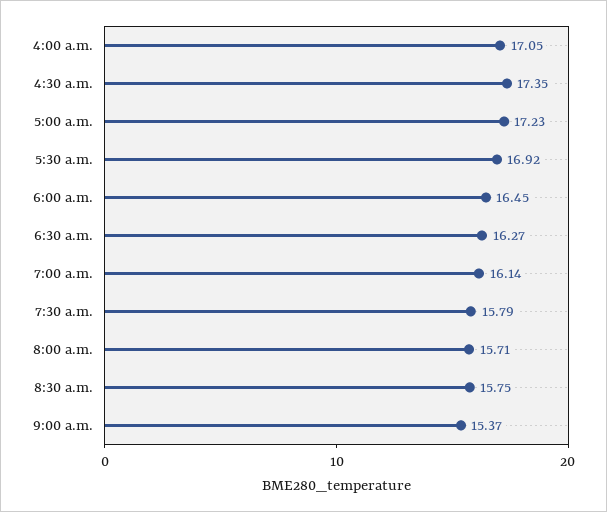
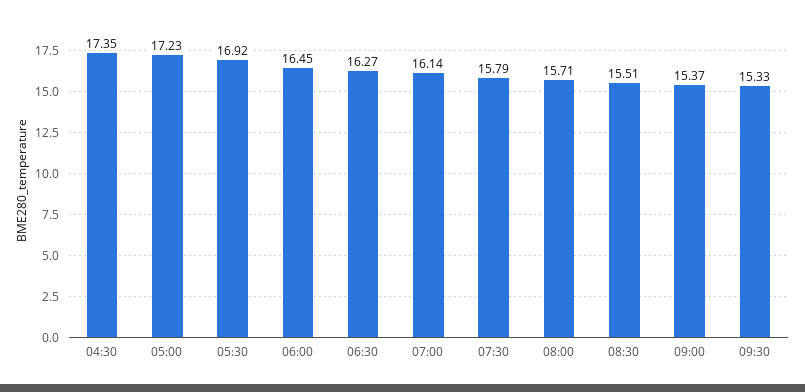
4:00 a.m.: 17.05 -> none
8:30 a.m.: 15.75 -> 15.51
09:30: none -> 15.33

